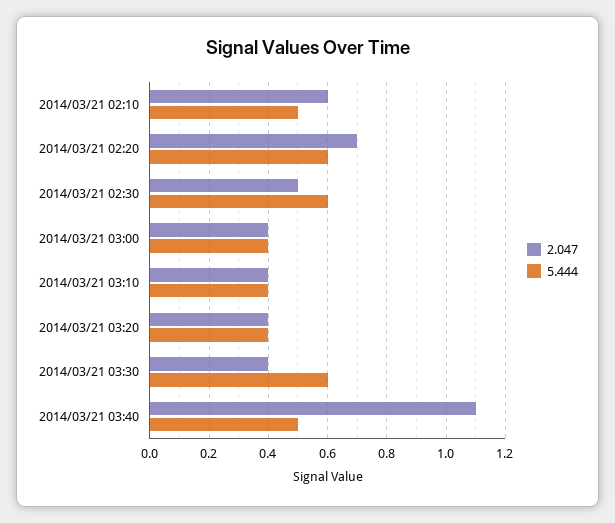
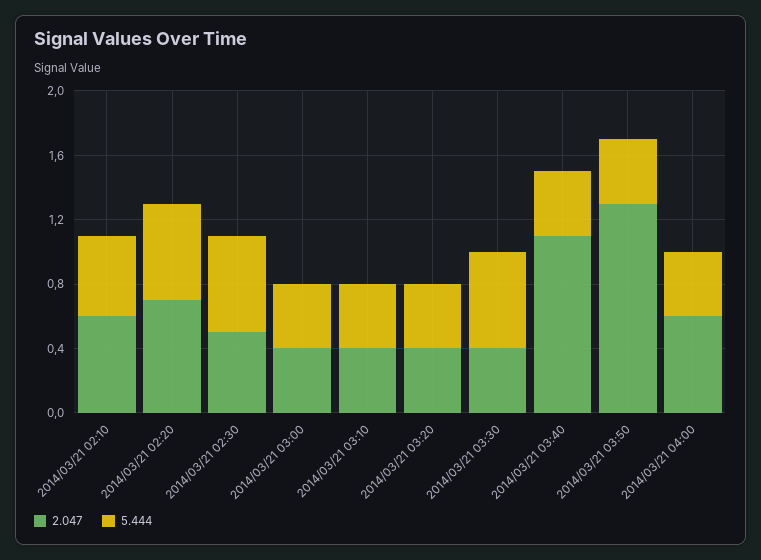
5.444, 2014/03/21 03:40: 0.5 -> 0.4
2.047, 2014/03/21 03:50: none -> 1.3
5.444, 2014/03/21 03:50: none -> 0.4
2.047, 2014/03/21 04:00: none -> 0.6
5.444, 2014/03/21 04:00: none -> 0.4

